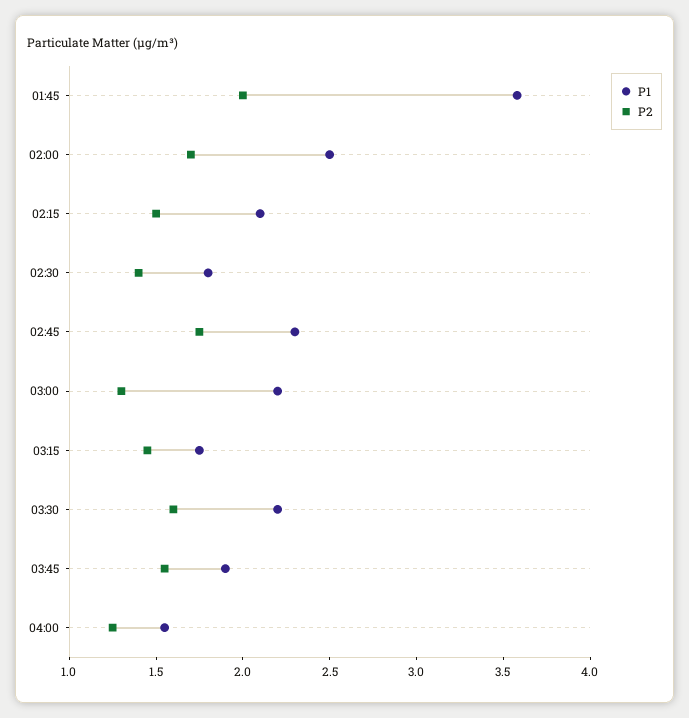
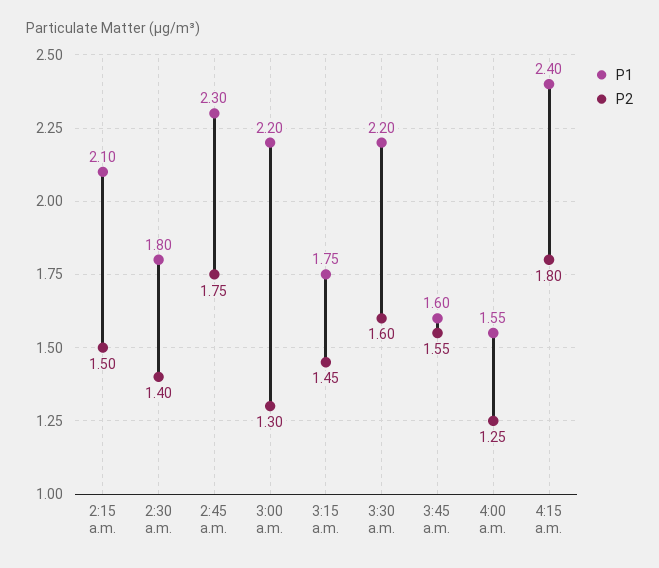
P1, 01:45: 3.6 -> none
P2, 01:45: 2 -> none
P1, 02:00: 2.5 -> none
P2, 02:00: 1.7 -> none
P1, 03:45: 1.9 -> 1.6
P1, 4:15 a.m.: none -> 2.4
P2, 4:15 a.m.: none -> 1.8

